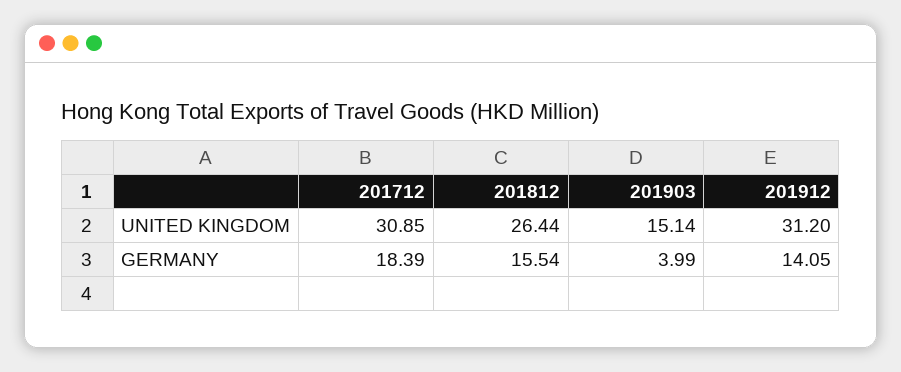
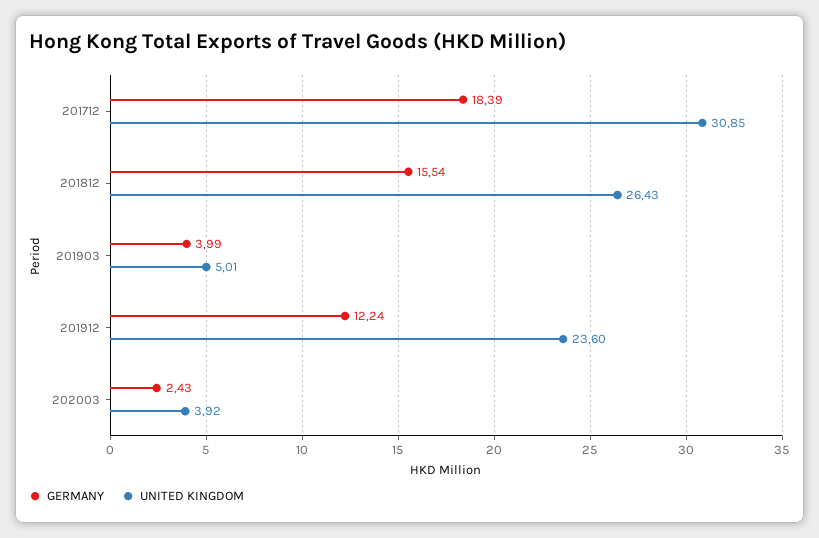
UNITED KINGDOM, 201812: 26.44 -> 26.43
UNITED KINGDOM, 201903: 15.14 -> 5.01
UNITED KINGDOM, 201912: 31.2 -> 23.6
GERMANY, 201912: 14.05 -> 12.24
GERMANY, 202003: none -> 2.43
UNITED KINGDOM, 202003: none -> 3.92

